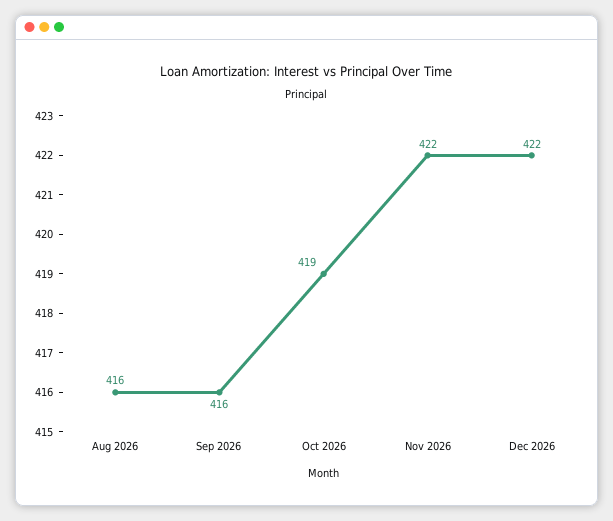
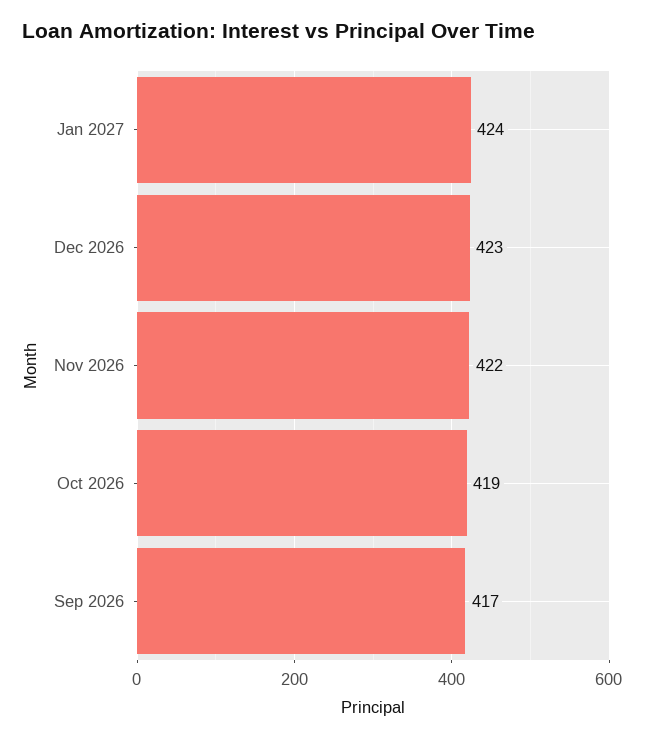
Aug 2026: 416 -> none
Sep 2026: 416 -> 417
Dec 2026: 422 -> 423
Jan 2027: none -> 424

